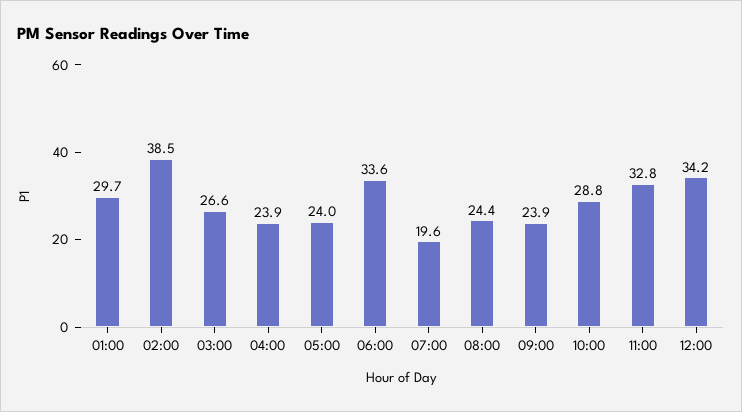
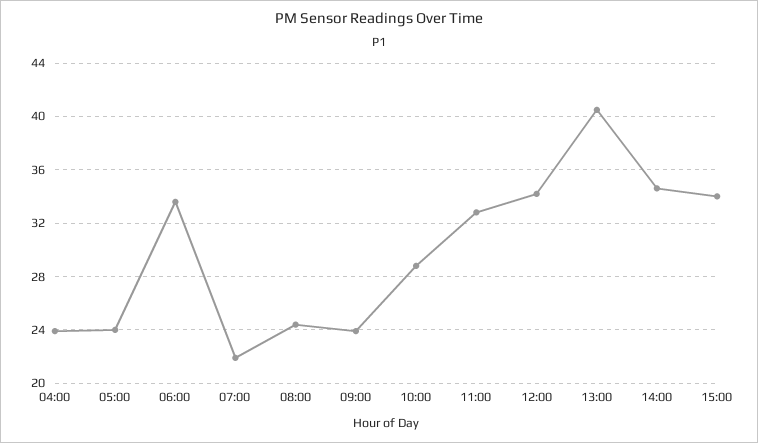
01:00: 29.7 -> none
02:00: 38.5 -> none
03:00: 26.6 -> none
07:00: 19.6 -> 22
13:00: none -> 40.5
14:00: none -> 34.5
15:00: none -> 34

